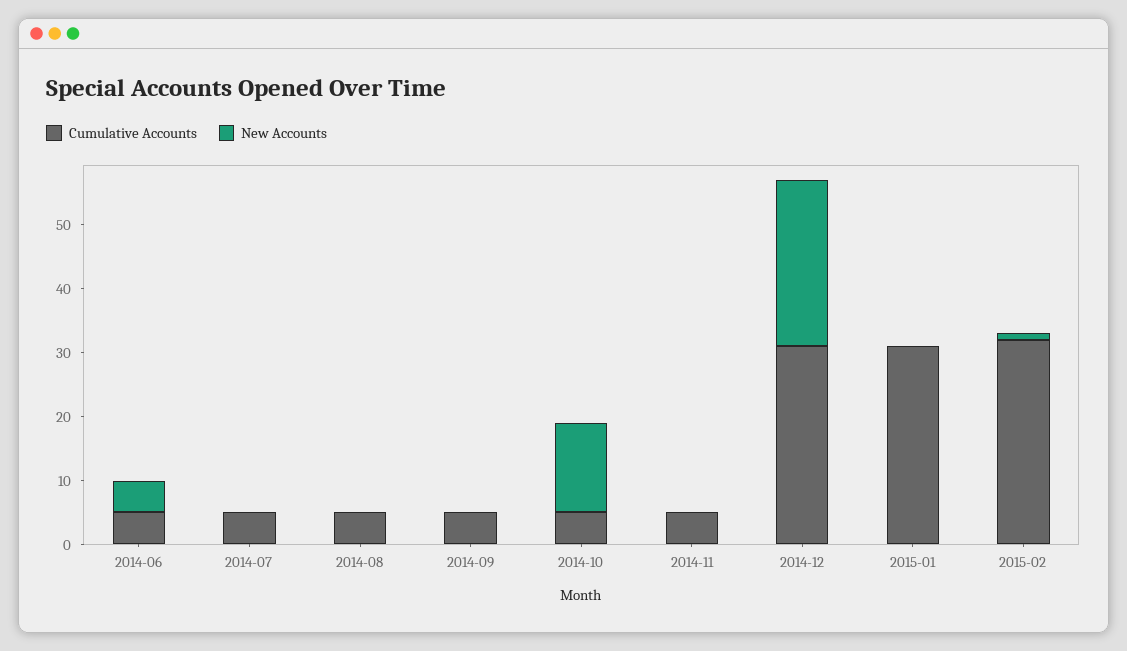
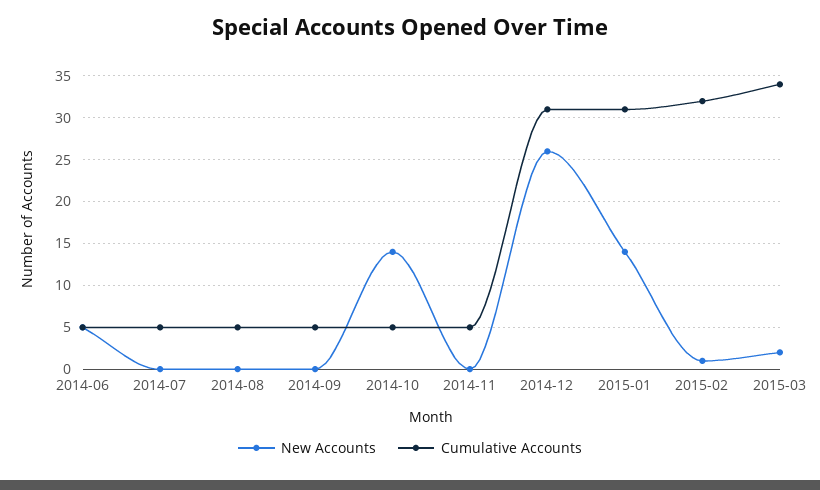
New Accounts, 2015-01: 0 -> 14
New Accounts, 2015-03: none -> 2
Cumulative Accounts, 2015-03: none -> 34

